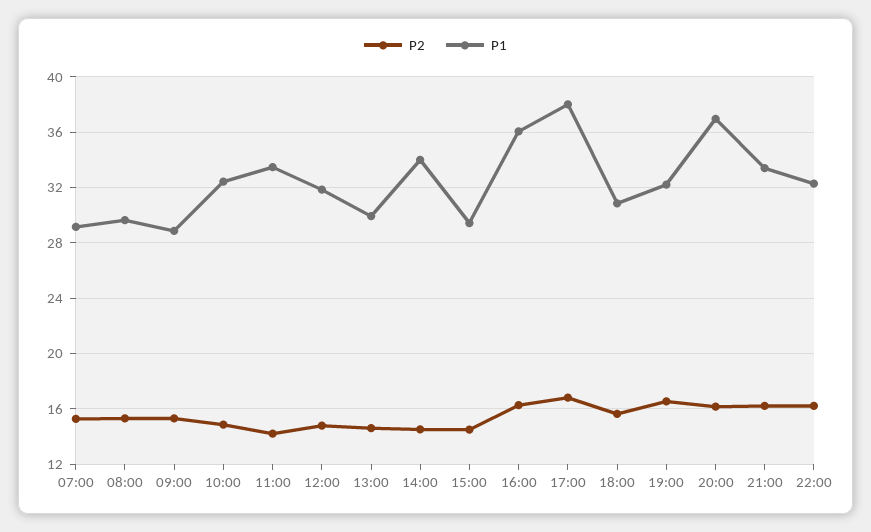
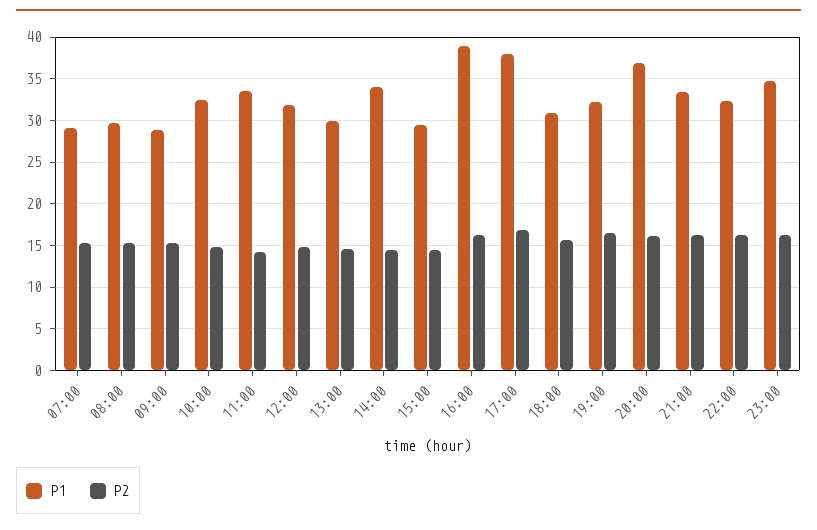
P1, 16:00: 36 -> 39
P1, 23:00: none -> 35
P2, 23:00: none -> 16

